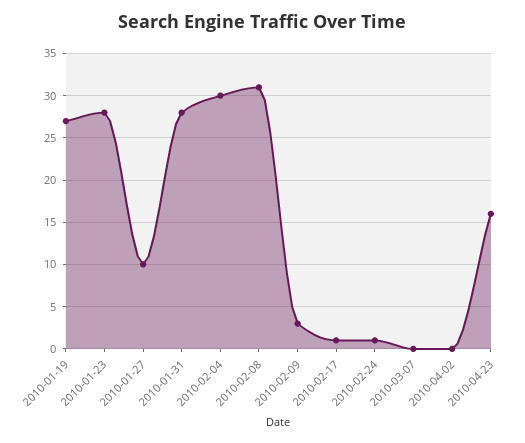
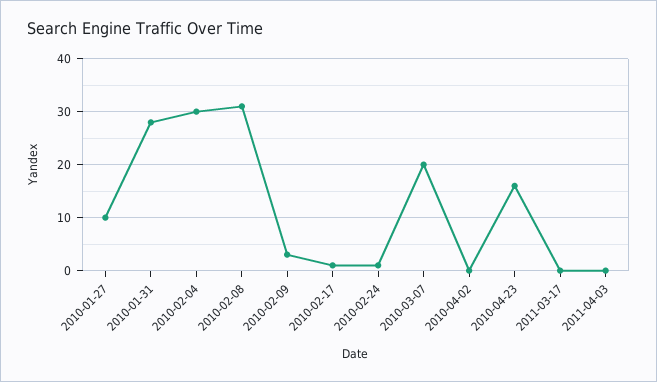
2010-01-19: 27 -> none
2010-01-23: 28 -> none
2010-03-07: 0 -> 20
2011-03-17: none -> 0
2011-04-03: none -> 0

